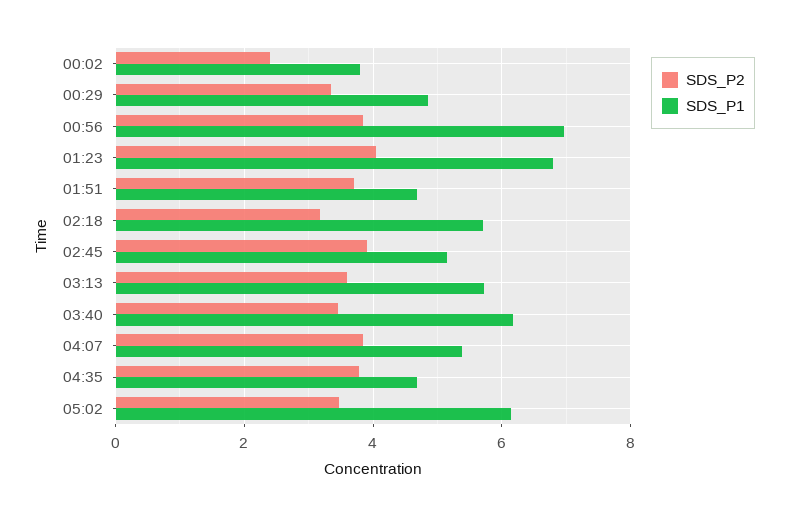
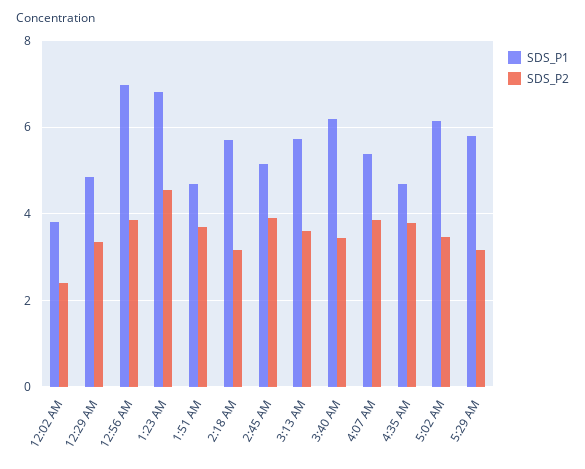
SDS_P2, 01:23: 4 -> 4.6
SDS_P1, 5:29 AM: none -> 5.8
SDS_P2, 5:29 AM: none -> 3.2

